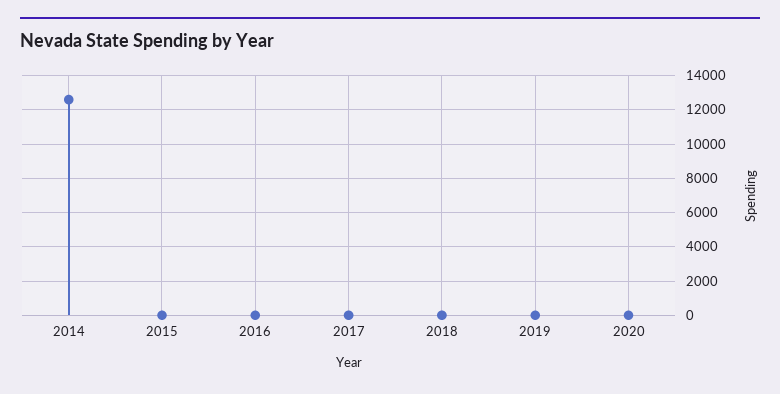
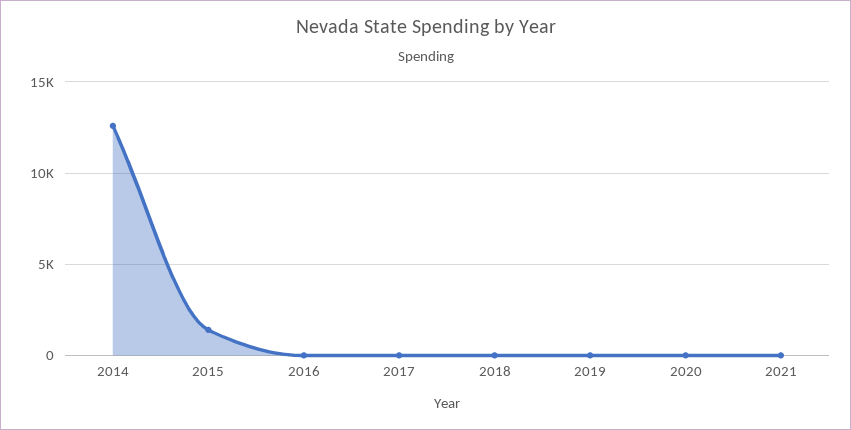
2015: 0 -> 1500
2021: none -> 0

